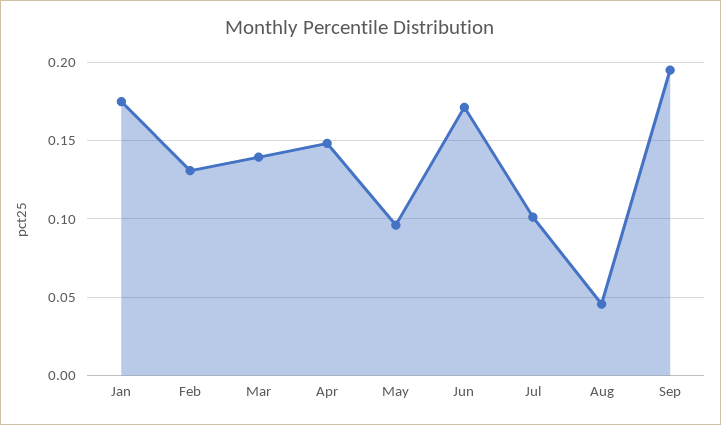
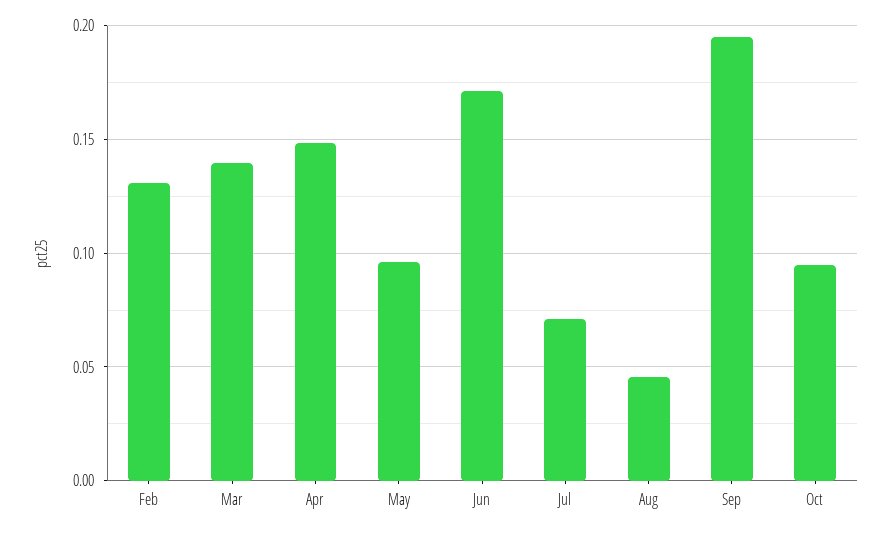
Jan: 0.175 -> none
Jul: 0.1 -> 0.07
Oct: none -> 0.095

